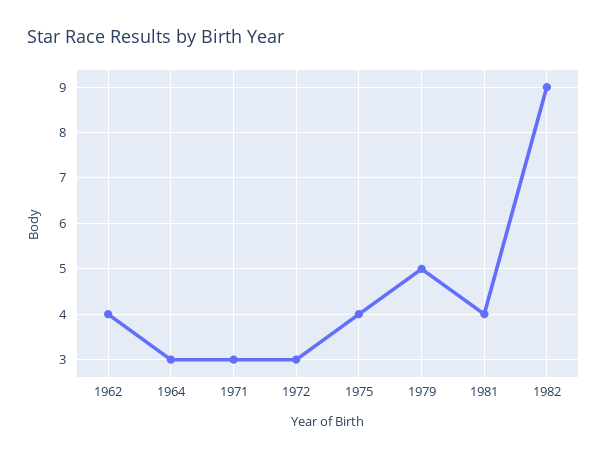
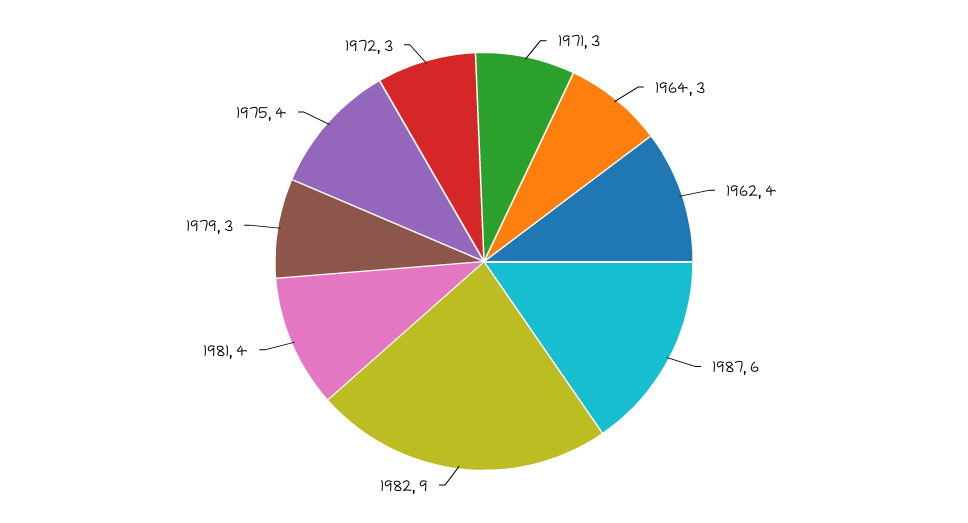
1979: 5 -> 3
1987: none -> 6

